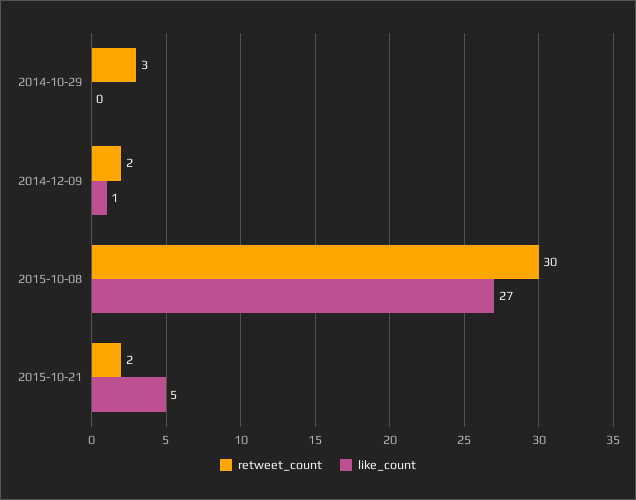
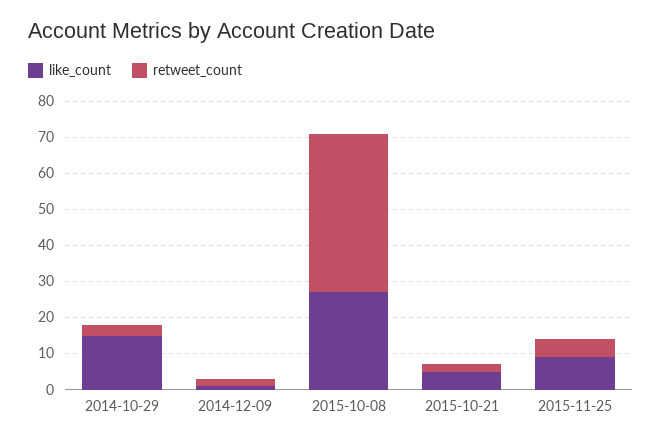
like_count, 2014-10-29: 0 -> 15
retweet_count, 2015-10-08: 30 -> 45
like_count, 2015-11-25: none -> 10
retweet_count, 2015-11-25: none -> 5

